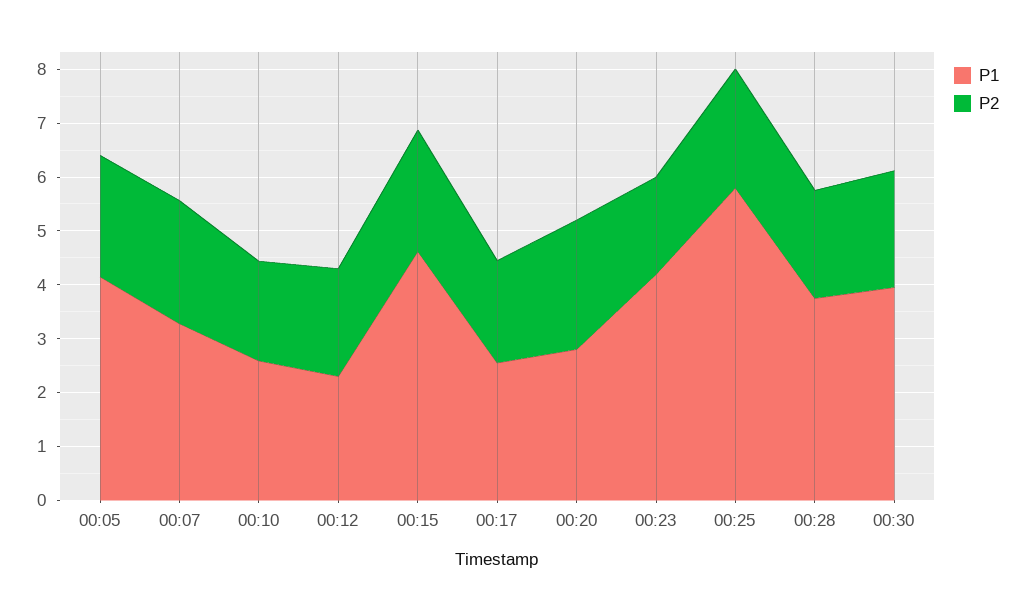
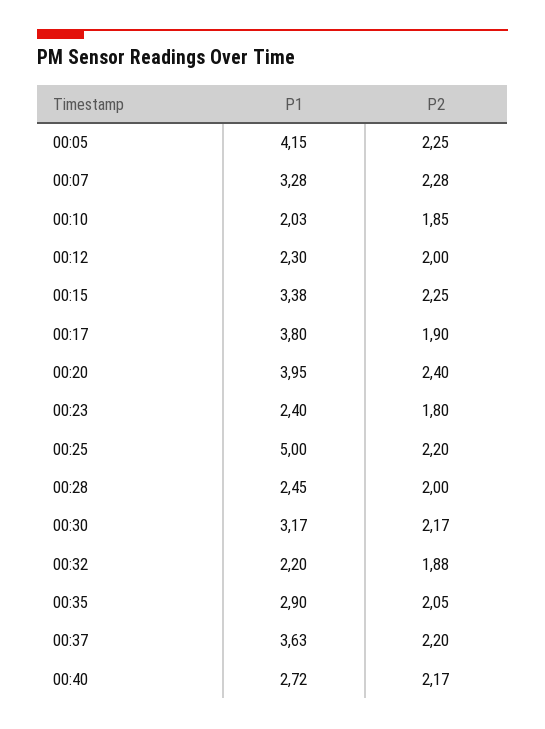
P1, 00:10: 2.6 -> 2.03
P1, 00:15: 4.6 -> 3.38
P1, 00:17: 2.6 -> 3.8
P1, 00:20: 2.8 -> 3.95
P1, 00:23: 4.2 -> 2.4
P1, 00:25: 5.8 -> 5
P1, 00:28: 3.8 -> 2.45
P1, 00:30: 4 -> 3.17
P1, 00:32: none -> 2.2
P2, 00:32: none -> 1.88
P1, 00:35: none -> 2.9
P2, 00:35: none -> 2.05
P1, 00:37: none -> 3.63
P2, 00:37: none -> 2.2
P1, 00:40: none -> 2.72
P2, 00:40: none -> 2.17

